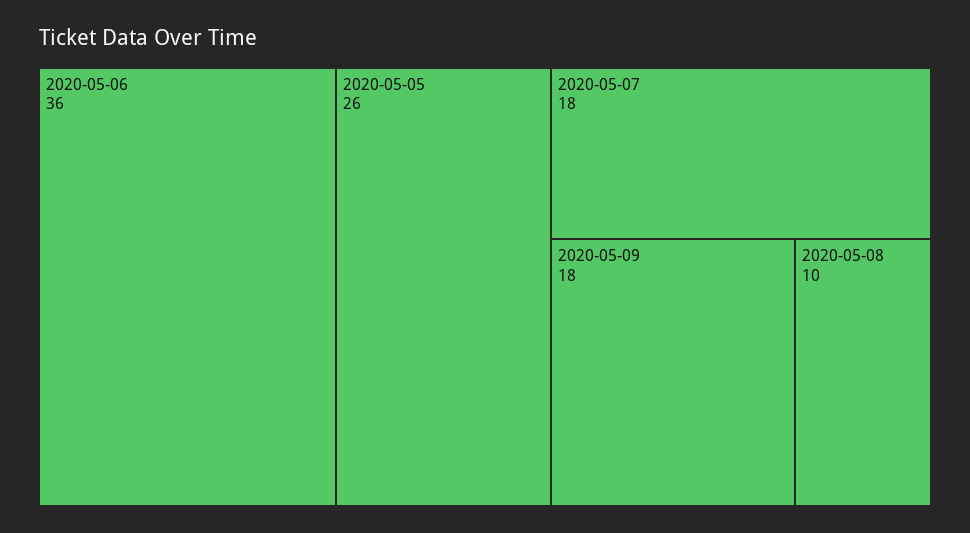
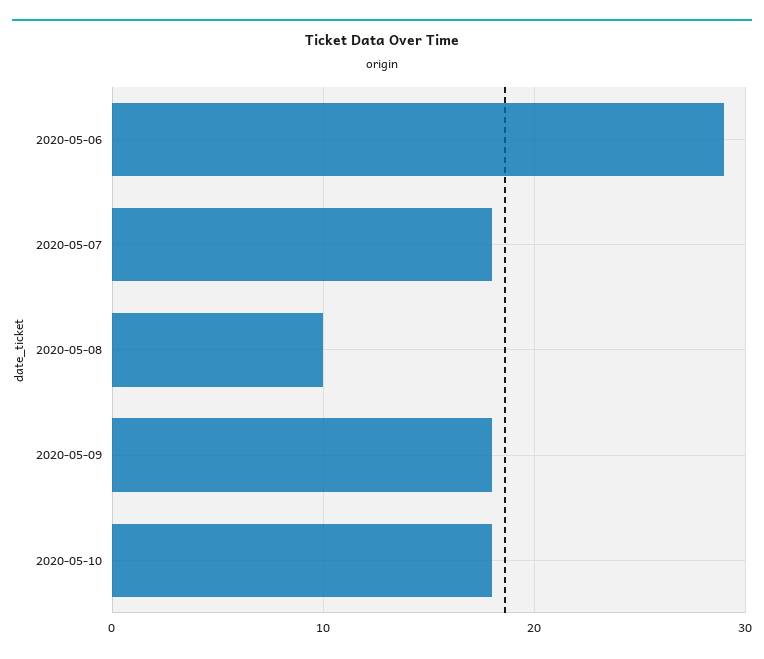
2020-05-06: 36 -> 29
2020-05-05: 26 -> none
2020-05-10: none -> 18

